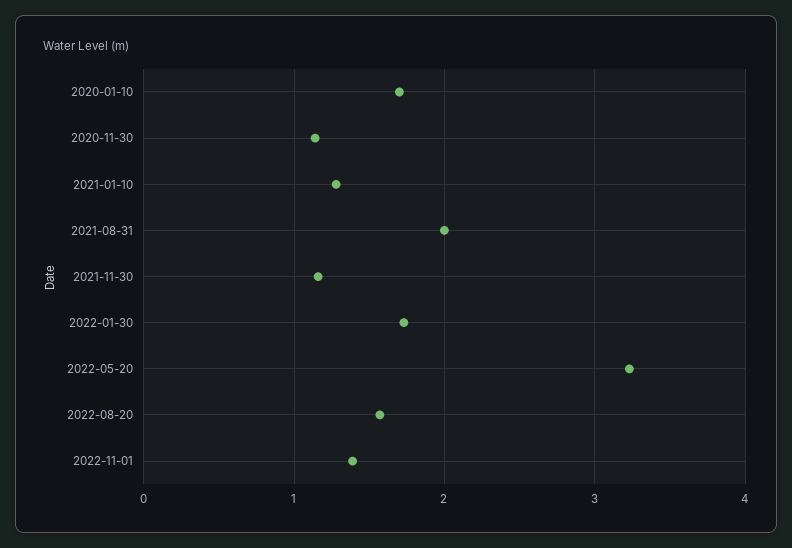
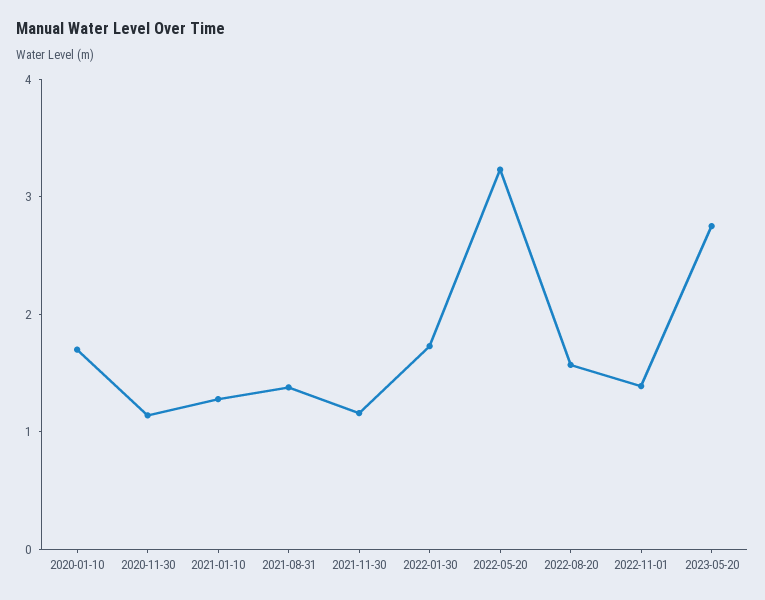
2021-08-31: 2 -> 1.4
2023-05-20: none -> 2.8

